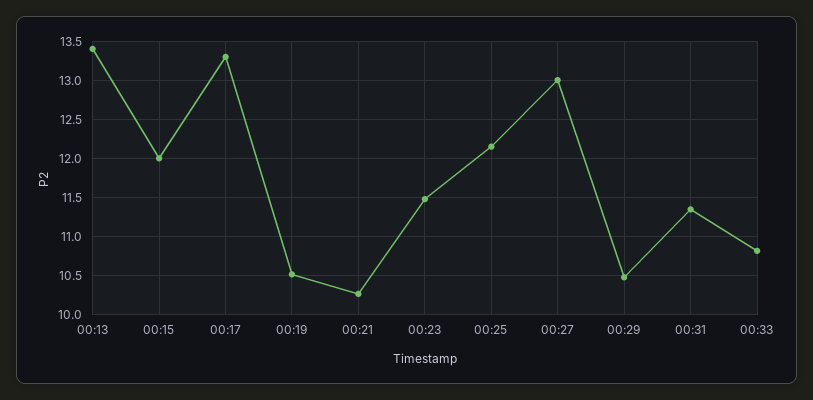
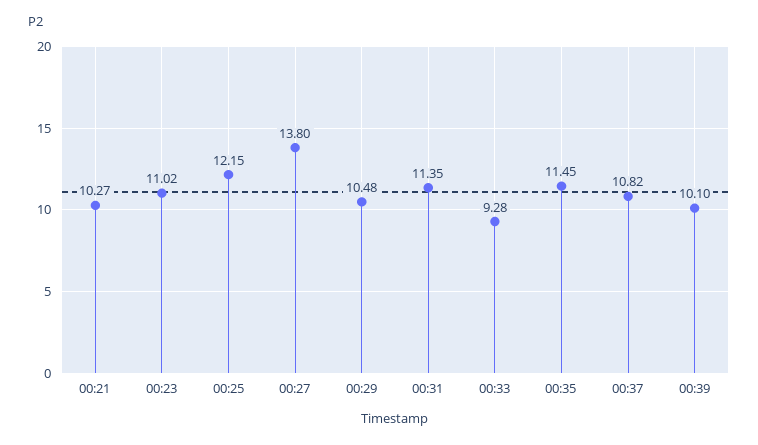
00:13: 13.4 -> none
00:15: 12 -> none
00:17: 13.3 -> none
00:19: 10.5 -> none
00:23: 11.5 -> 11.02
00:27: 13 -> 13.8
00:33: 10.8 -> 9.28
00:35: none -> 11.45
00:37: none -> 10.82
00:39: none -> 10.1

